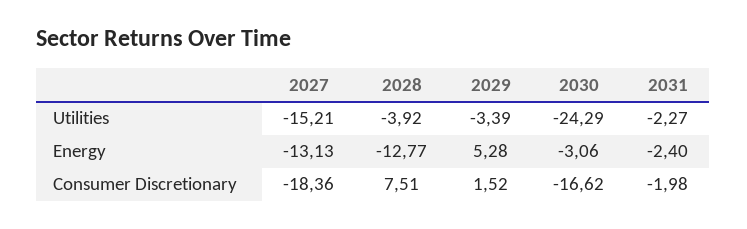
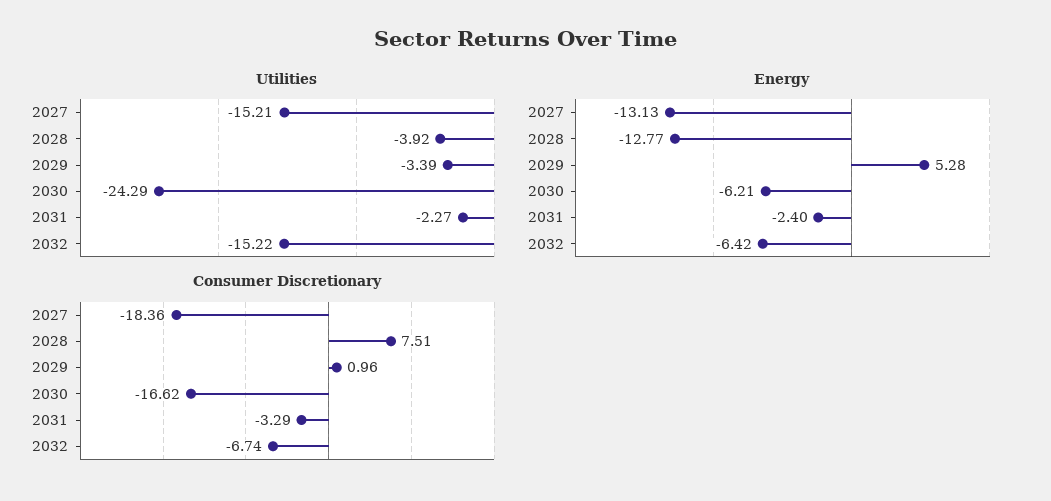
Energy, 2030: -3.06 -> -6.21
Consumer Discretionary, 2029: 1.52 -> 0.96
Consumer Discretionary, 2031: -1.98 -> -3.29
Utilities, 2032: none -> -15.22
Energy, 2032: none -> -6.42
Consumer Discretionary, 2032: none -> -6.74

